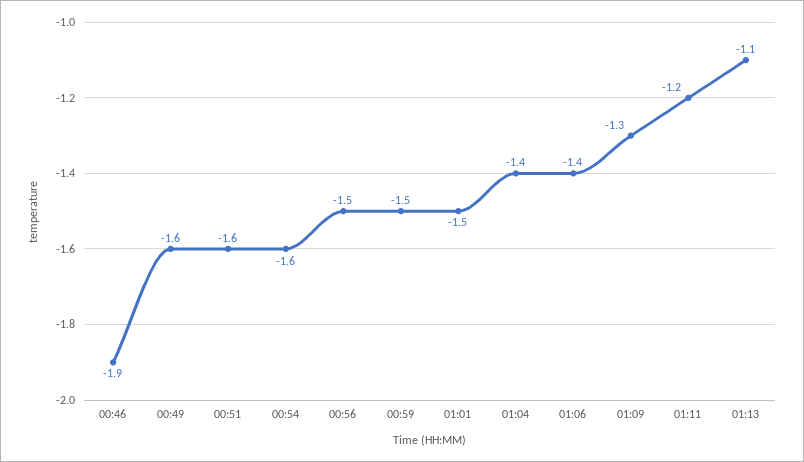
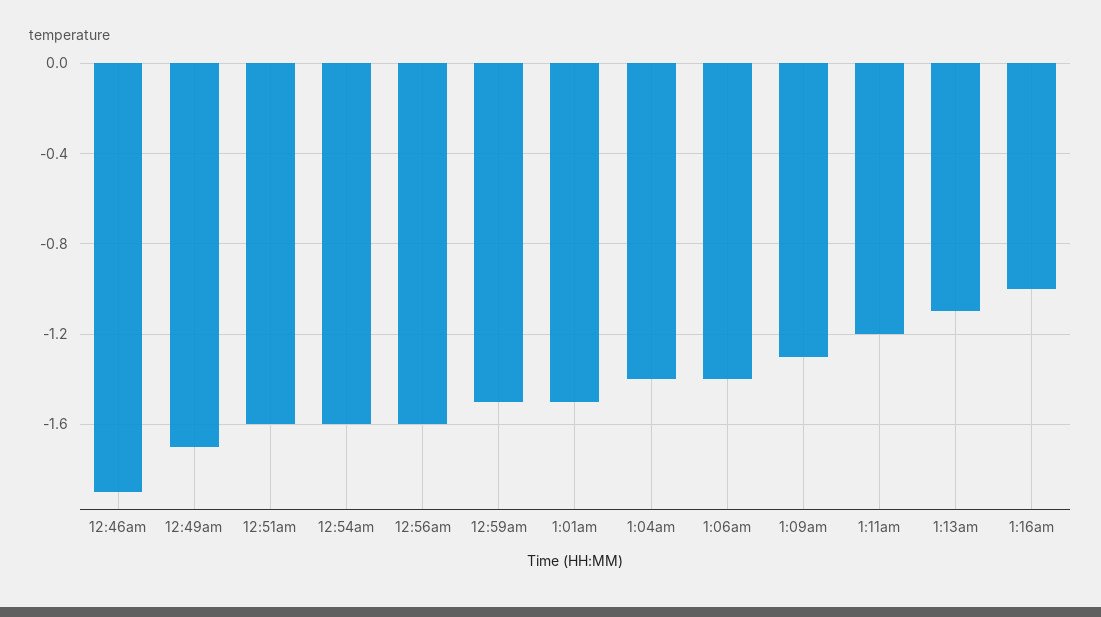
00:49: -1.6 -> -1.7
00:56: -1.5 -> -1.6
1:16am: none -> -1

